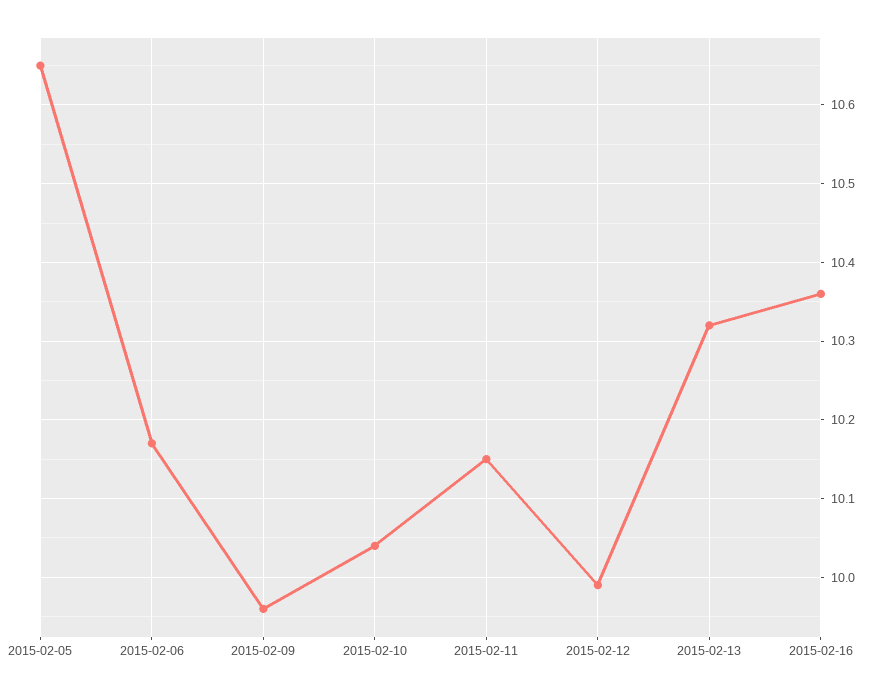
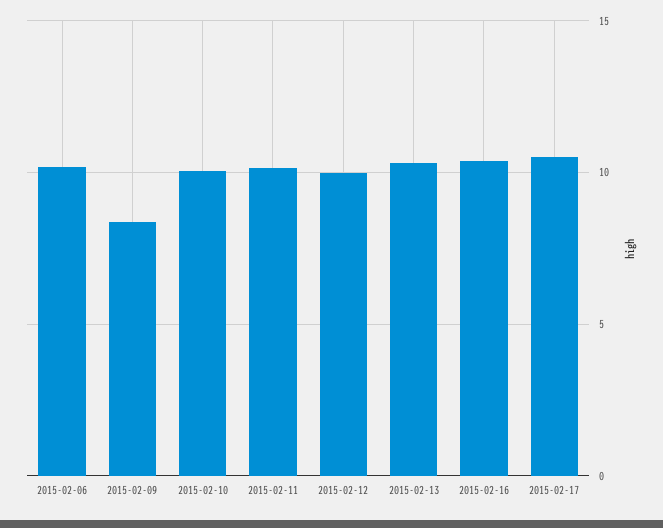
2015-02-05: 10.65 -> none
2015-02-09: 9.96 -> 8.5
2015-02-17: none -> 10.5

